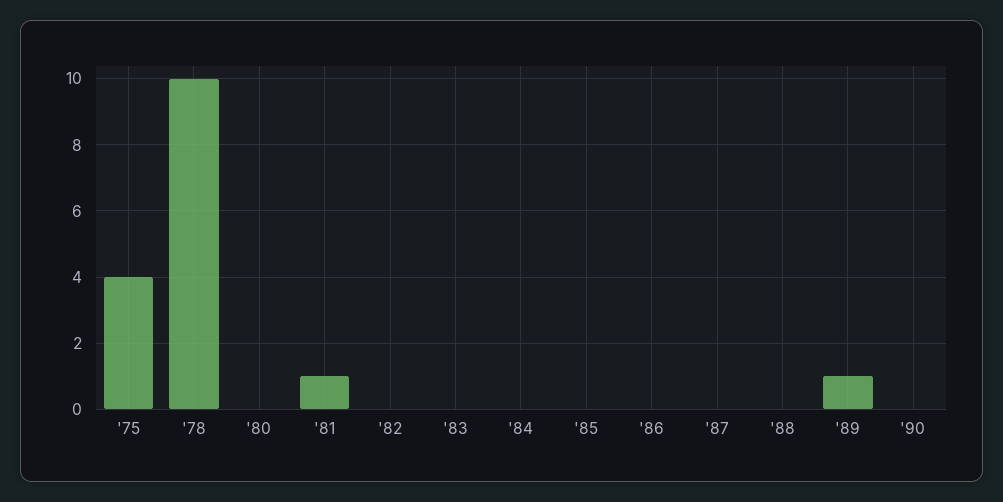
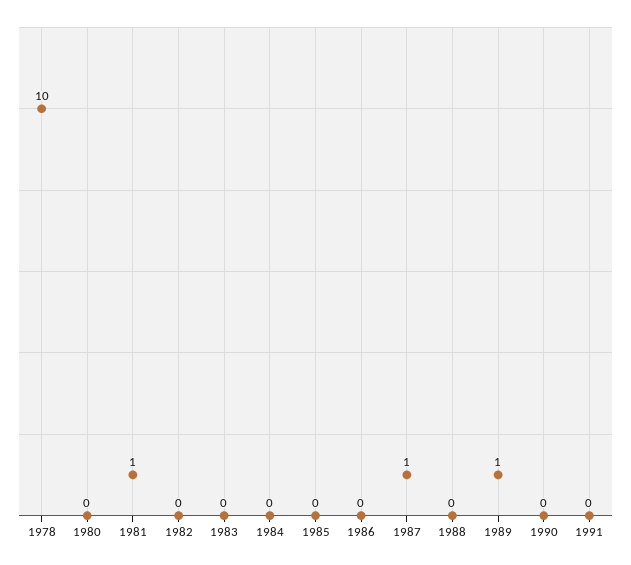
'75: 4 -> none
'87: 0 -> 1
1991: none -> 0

